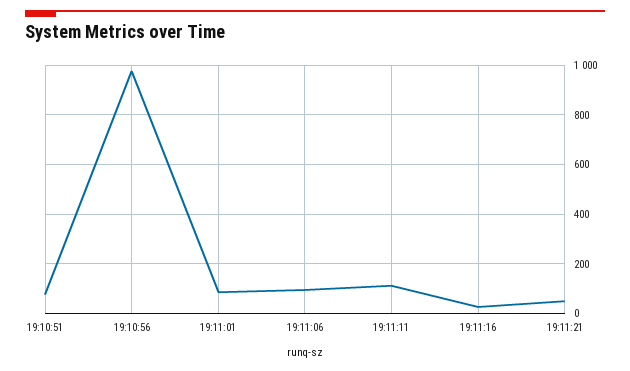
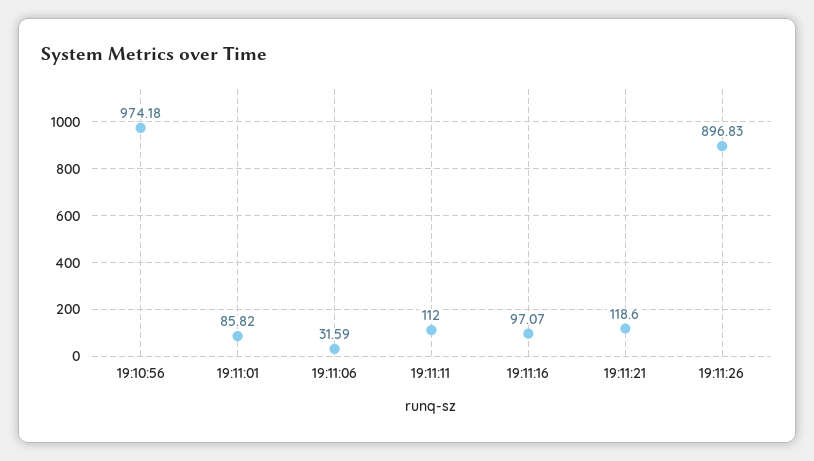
19:10:51: 75 -> none
19:11:06: 100 -> 31.59
19:11:16: 25 -> 97.07
19:11:21: 50 -> 118.6
19:11:26: none -> 896.83

